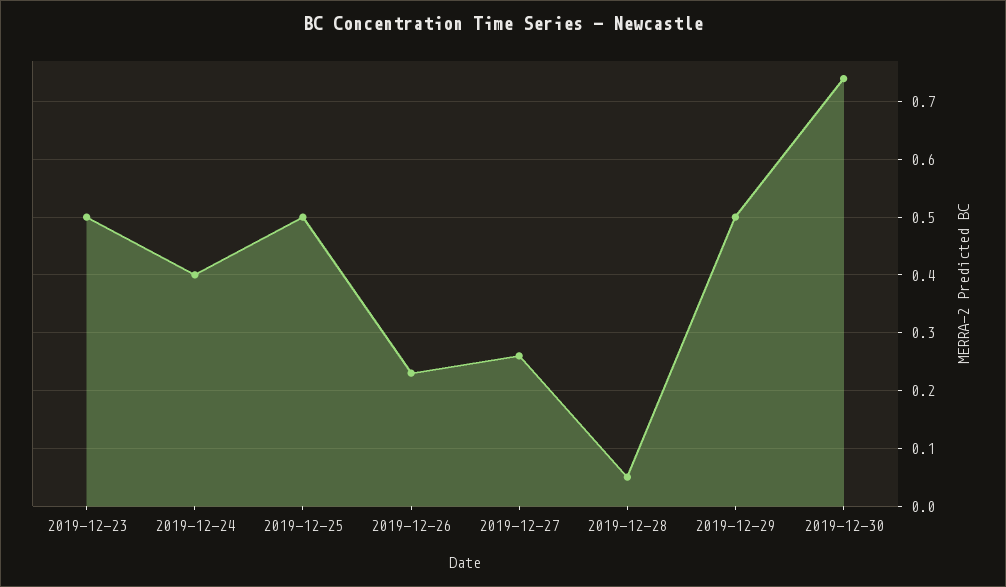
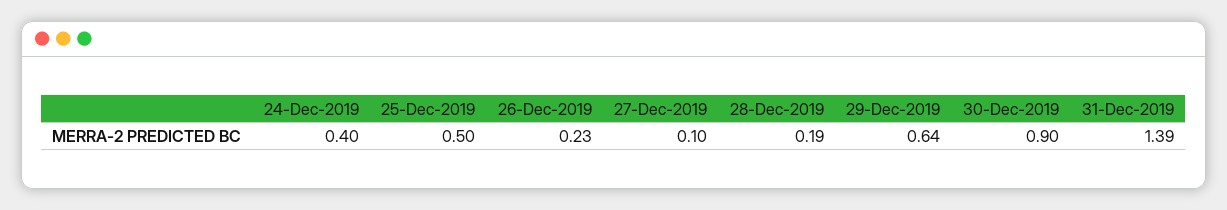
2019-12-23: 0.5 -> none
2019-12-27: 0.25 -> 0.1
2019-12-28: 0.05 -> 0.19
2019-12-29: 0.5 -> 0.64
2019-12-30: 0.75 -> 0.9
31-Dec-2019: none -> 1.39

